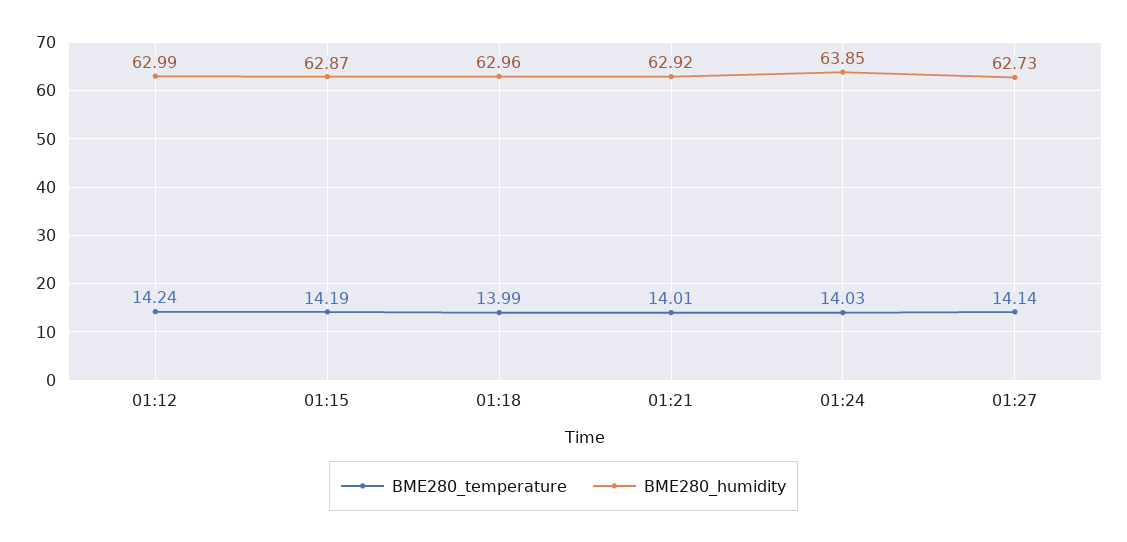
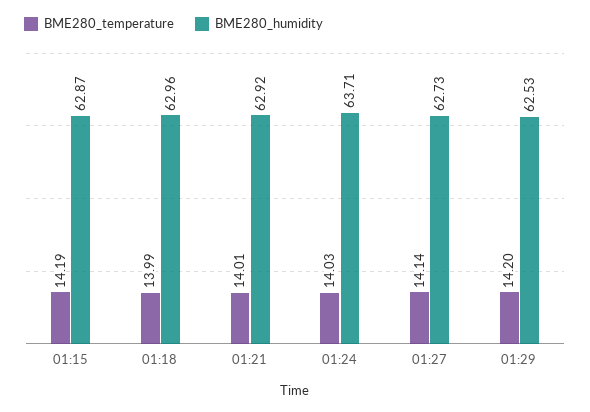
BME280_temperature, 01:12: 14.24 -> none
BME280_humidity, 01:12: 62.99 -> none
BME280_humidity, 01:24: 63.85 -> 63.71
BME280_temperature, 01:29: none -> 14.2
BME280_humidity, 01:29: none -> 62.53

